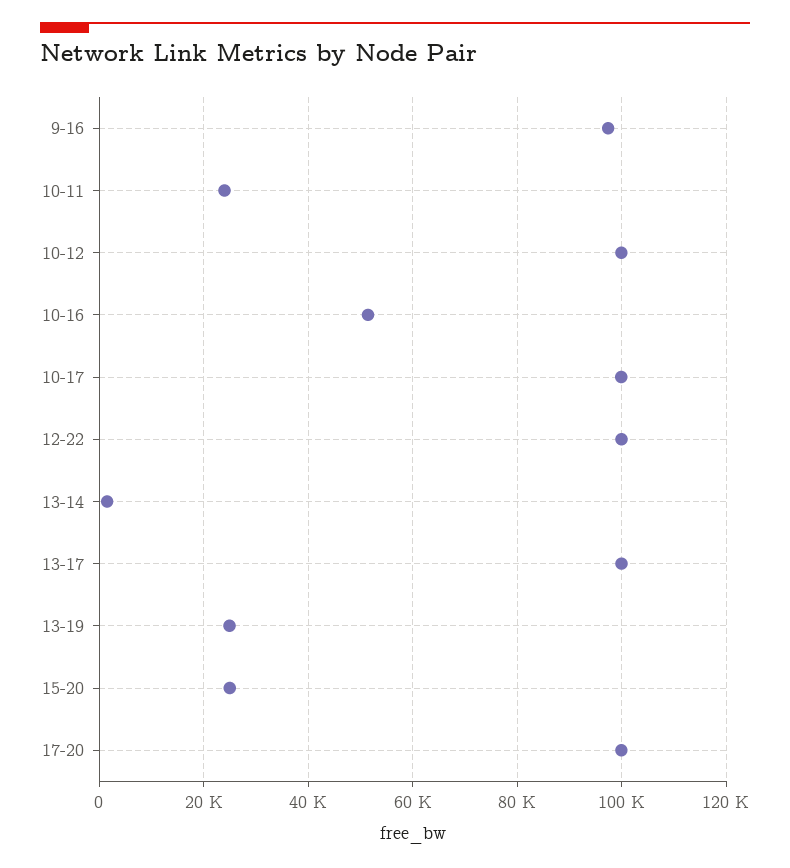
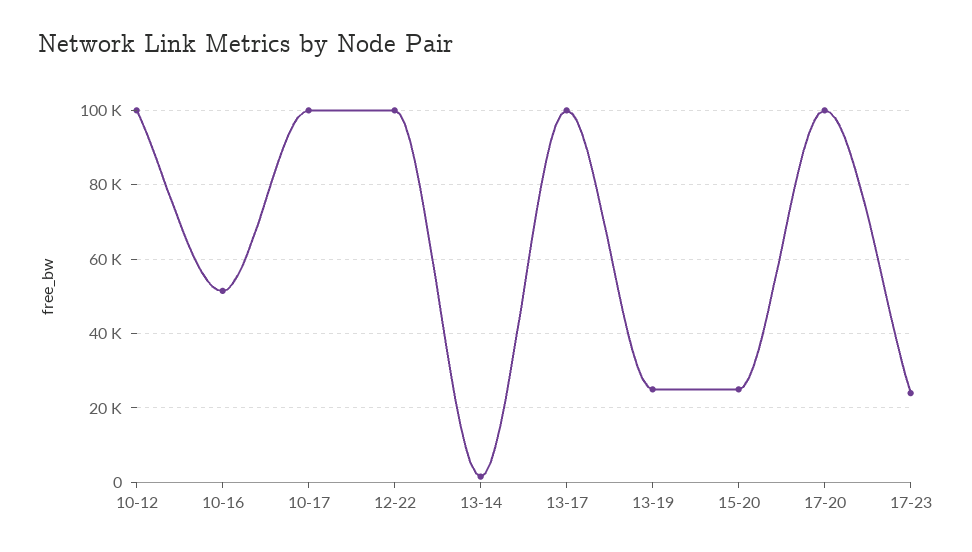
9-16: 98000 -> none
10-11: 24000 -> none
17-23: none -> 24000

